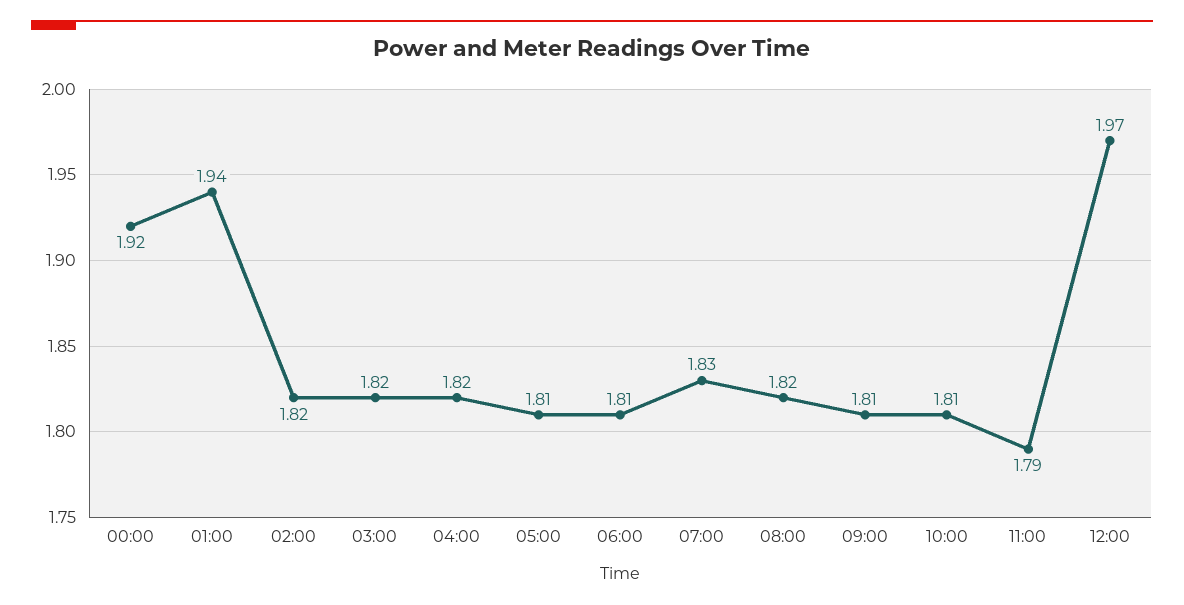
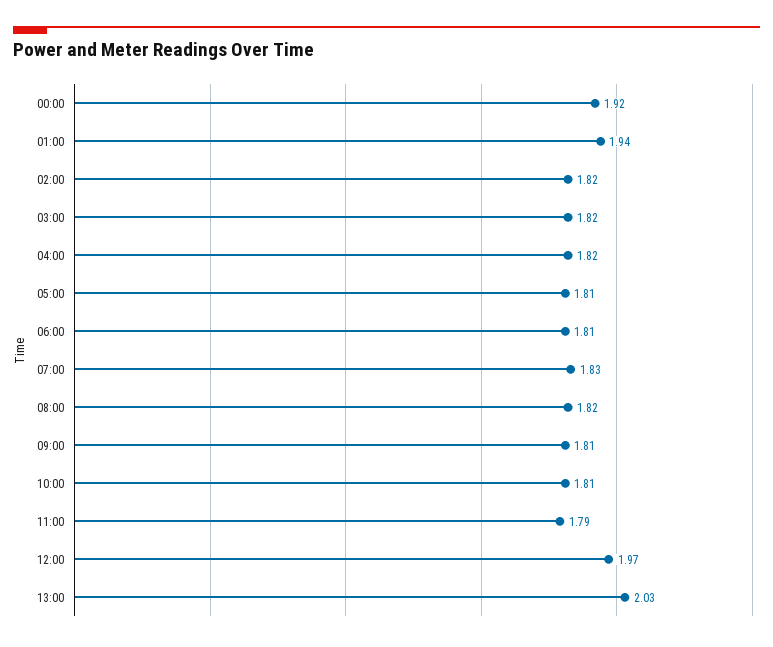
13:00: none -> 2.03

